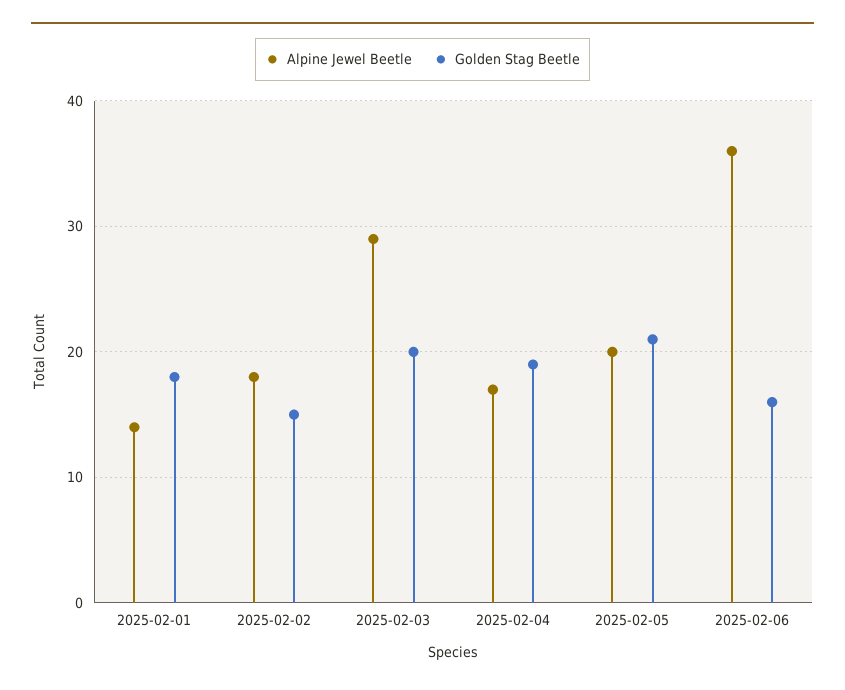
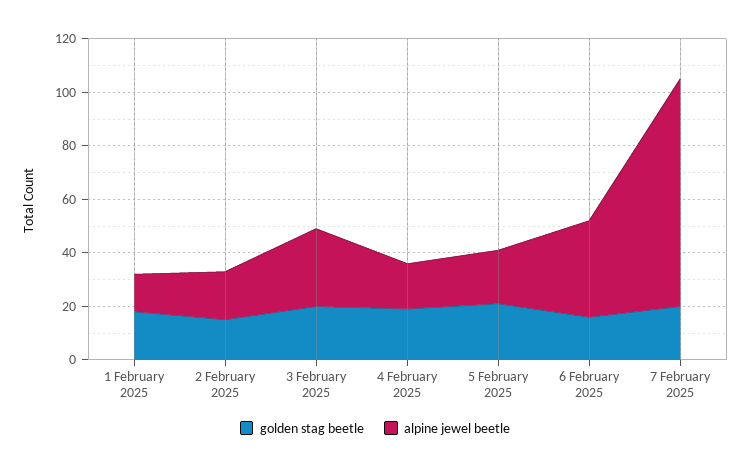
Golden Stag Beetle, 7 February 2025: none -> 20
Alpine Jewel Beetle, 7 February 2025: none -> 85

